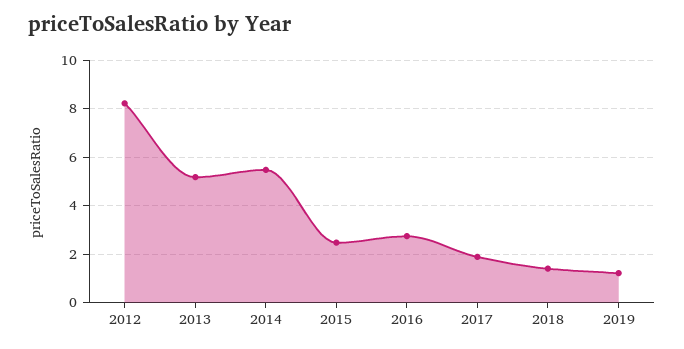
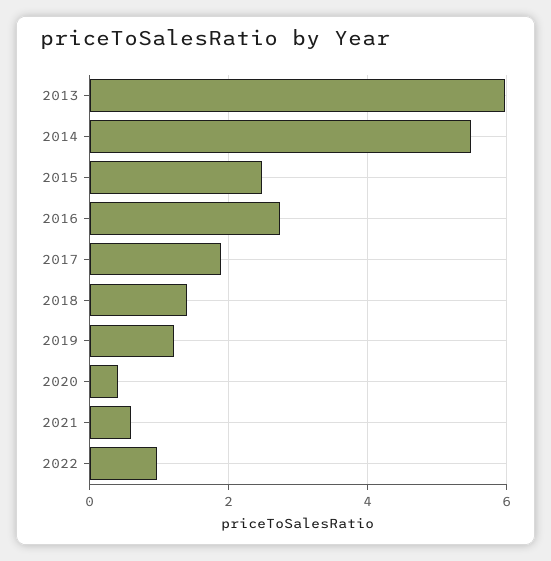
2012: 8.25 -> none
2013: 5.25 -> 6
2020: none -> 0.4
2021: none -> 0.6
2022: none -> 1

